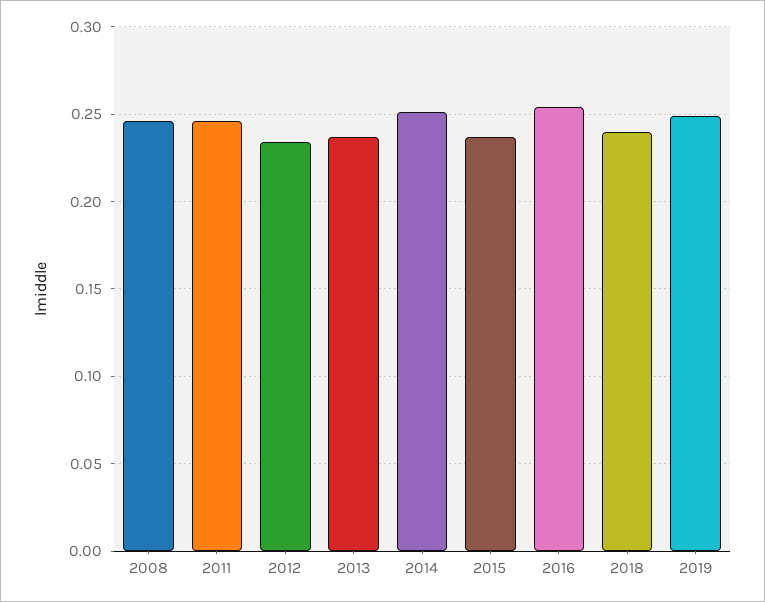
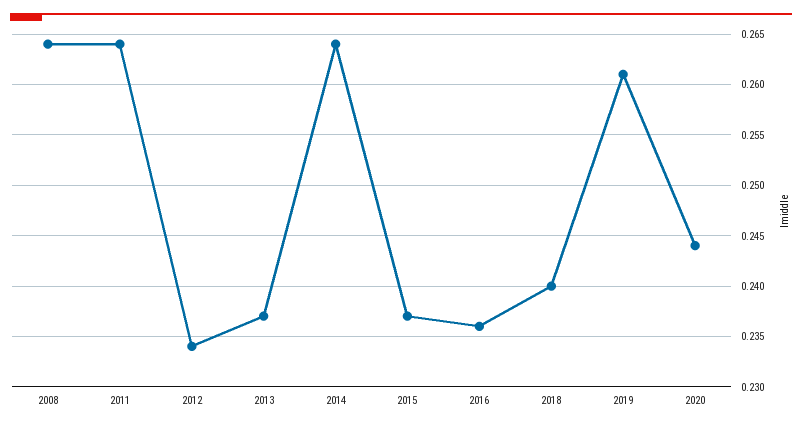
2008: 0.245 -> 0.264
2011: 0.245 -> 0.264
2014: 0.25 -> 0.264
2016: 0.255 -> 0.236
2019: 0.25 -> 0.261
2020: none -> 0.244

